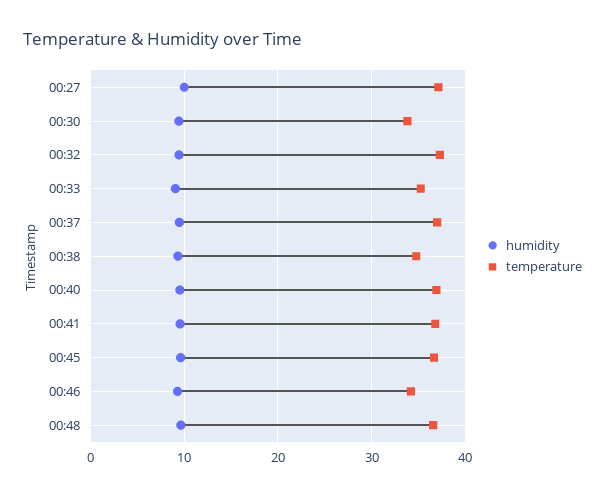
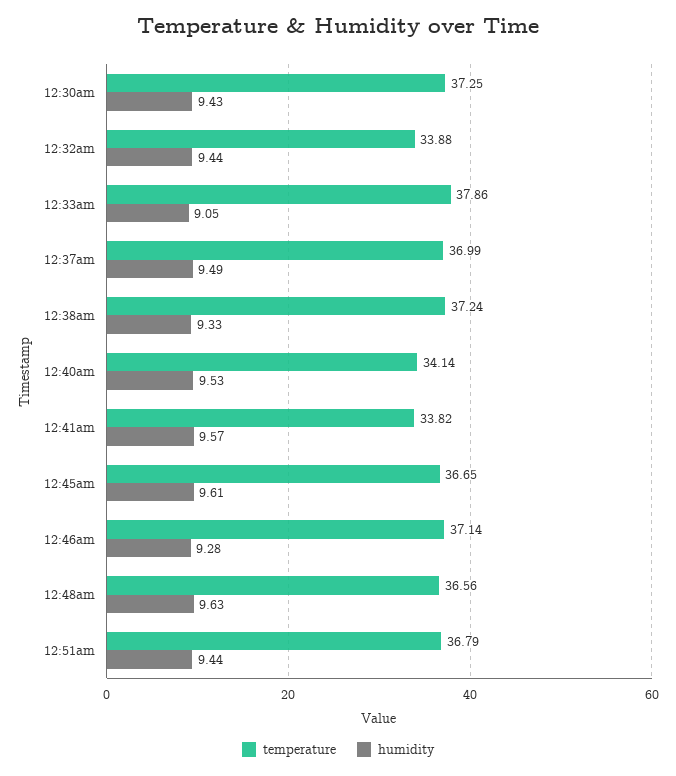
humidity, 00:27: 10 -> none
temperature, 00:27: 37 -> none
temperature, 00:30: 34 -> 37.25
temperature, 00:32: 37 -> 33.88
temperature, 00:33: 35 -> 37.86
temperature, 00:38: 35 -> 37.24
temperature, 00:40: 37 -> 34.14
temperature, 00:41: 37 -> 33.82
temperature, 00:46: 34 -> 37.14
temperature, 12:51am: none -> 36.79
humidity, 12:51am: none -> 9.44

